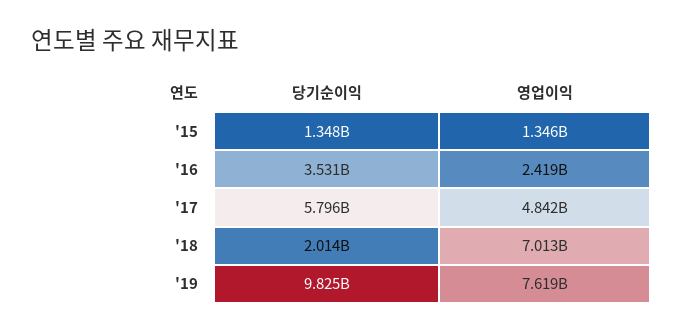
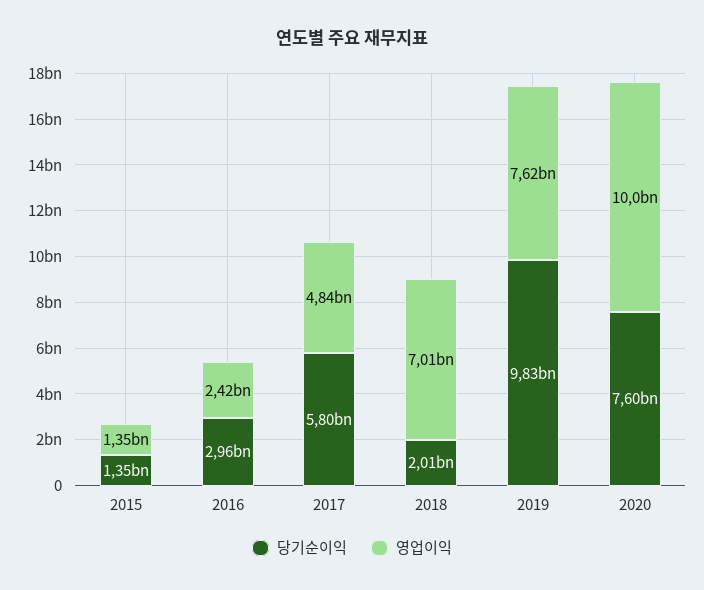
당기순이익, '16: 3531000000 -> 2960000000
당기순이익, 2020: none -> 7600000000
영업이익, 2020: none -> 10000000000

